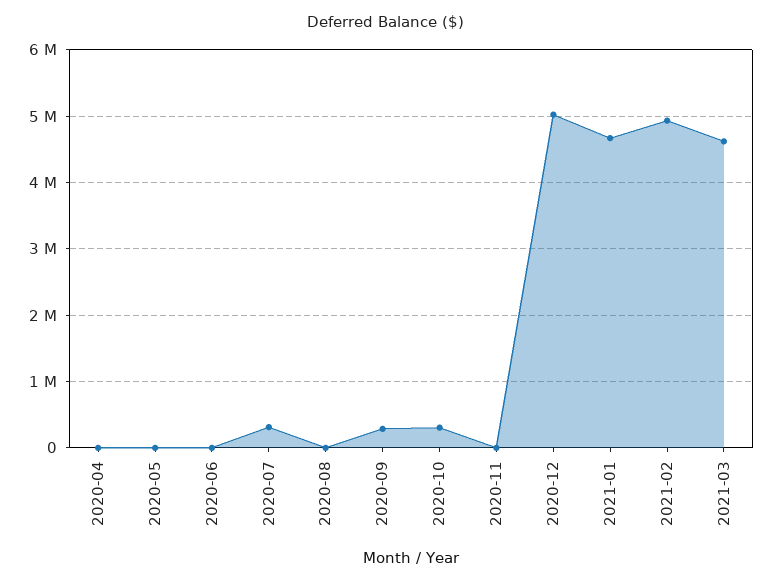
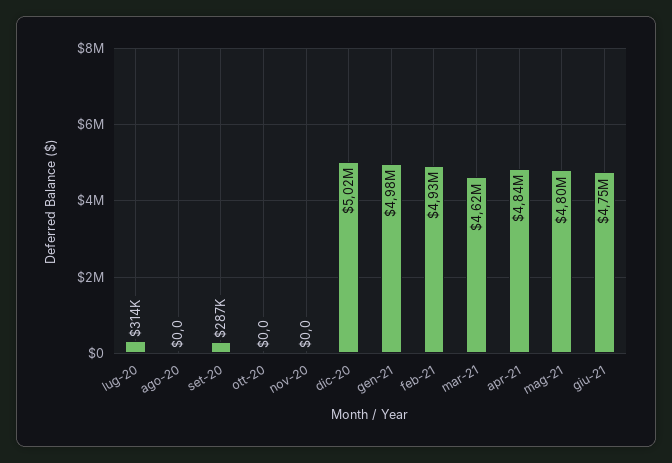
2020-04: 0 -> none
2020-05: 0 -> none
2020-06: 0 -> none
2020-10: 300000 -> 0
2021-01: 4700000 -> 4980000
apr-21: none -> 4840000
mag-21: none -> 4800000
giu-21: none -> 4750000

